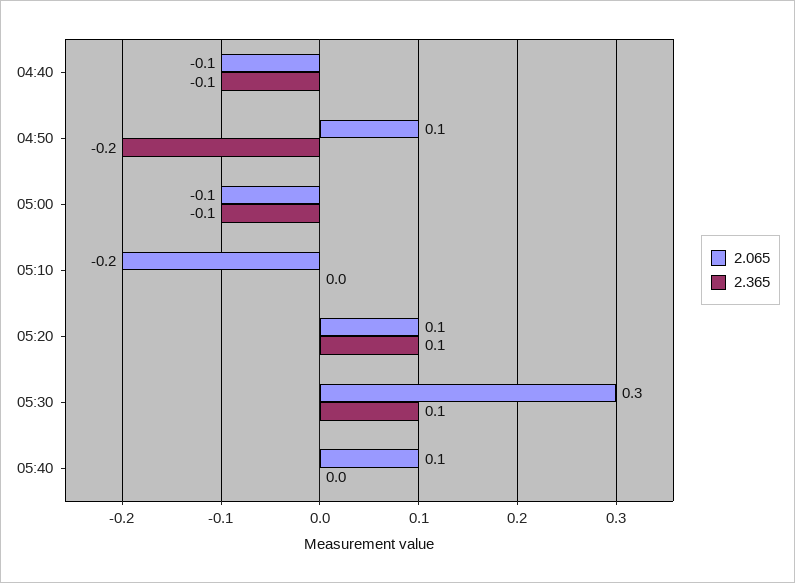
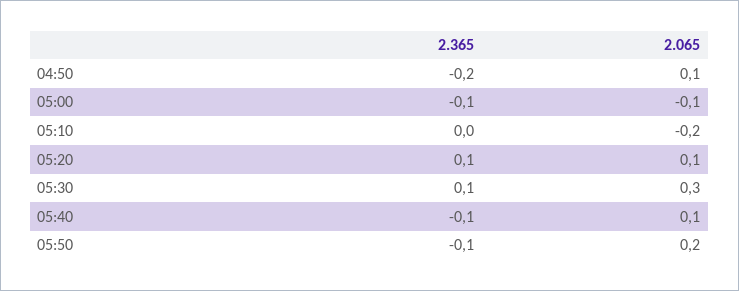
2.065, 04:40: -0.1 -> none
2.365, 04:40: -0.1 -> none
2.365, 05:40: 0 -> -0.1
2.365, 05:50: none -> -0.1
2.065, 05:50: none -> 0.2

